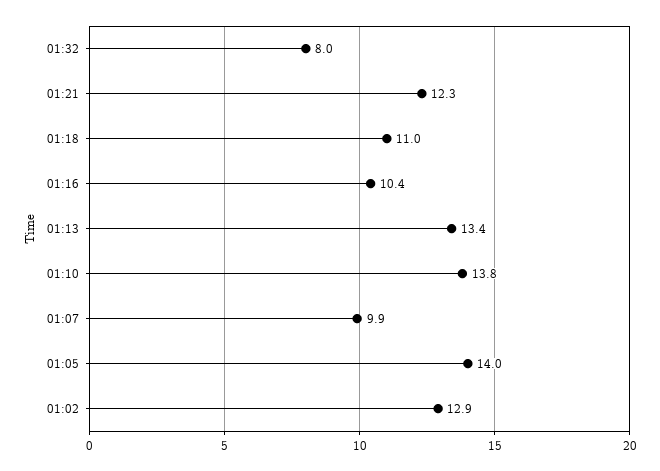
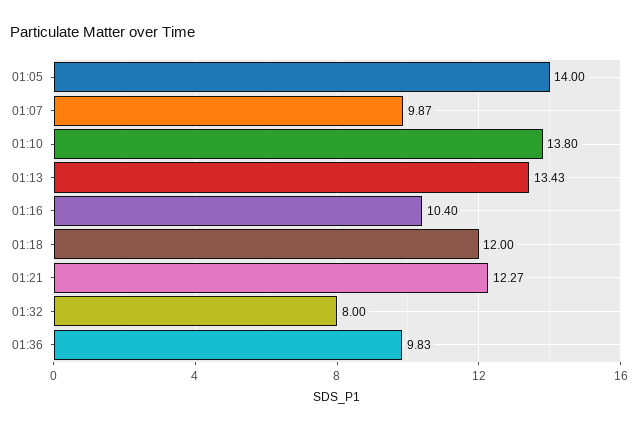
01:18: 11 -> 12
01:02: 12.9 -> none
01:36: none -> 9.83

